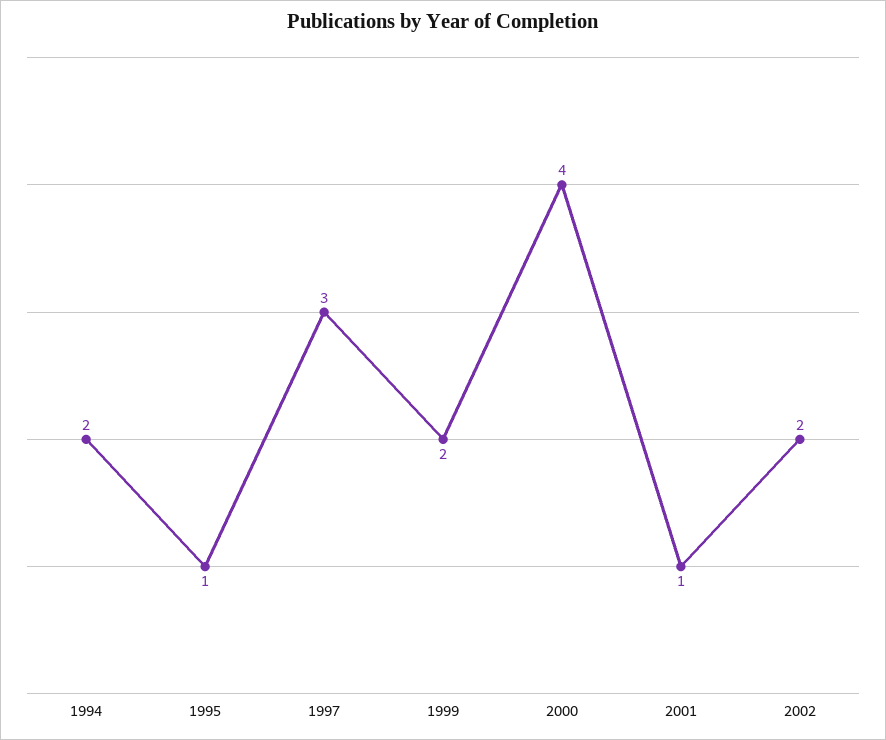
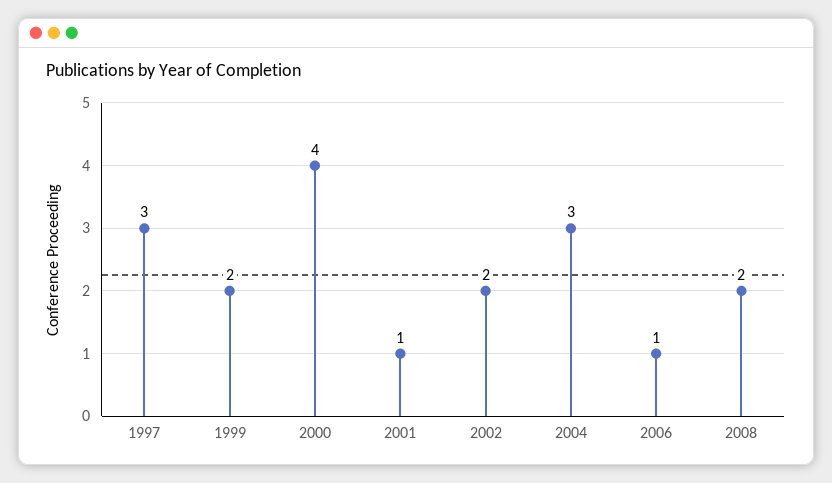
1994: 2 -> none
1995: 1 -> none
2004: none -> 3
2006: none -> 1
2008: none -> 2

